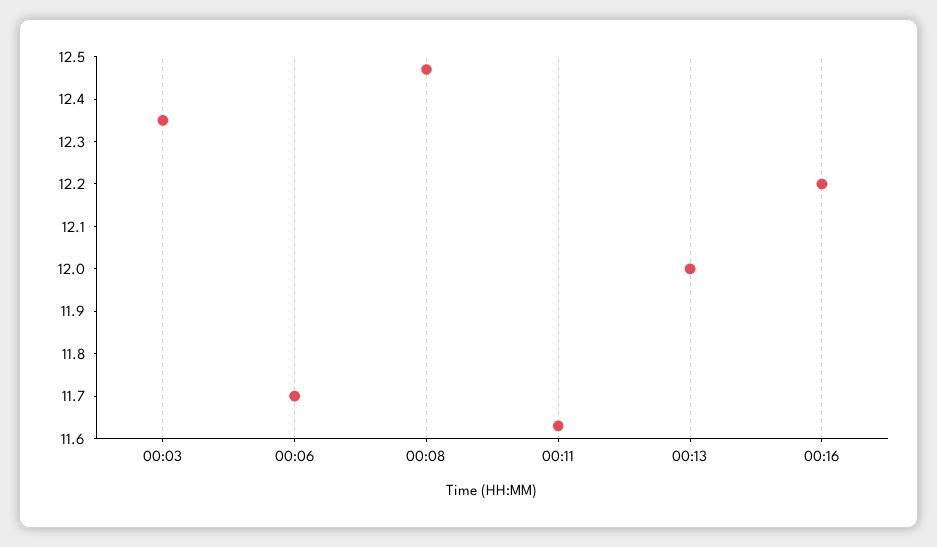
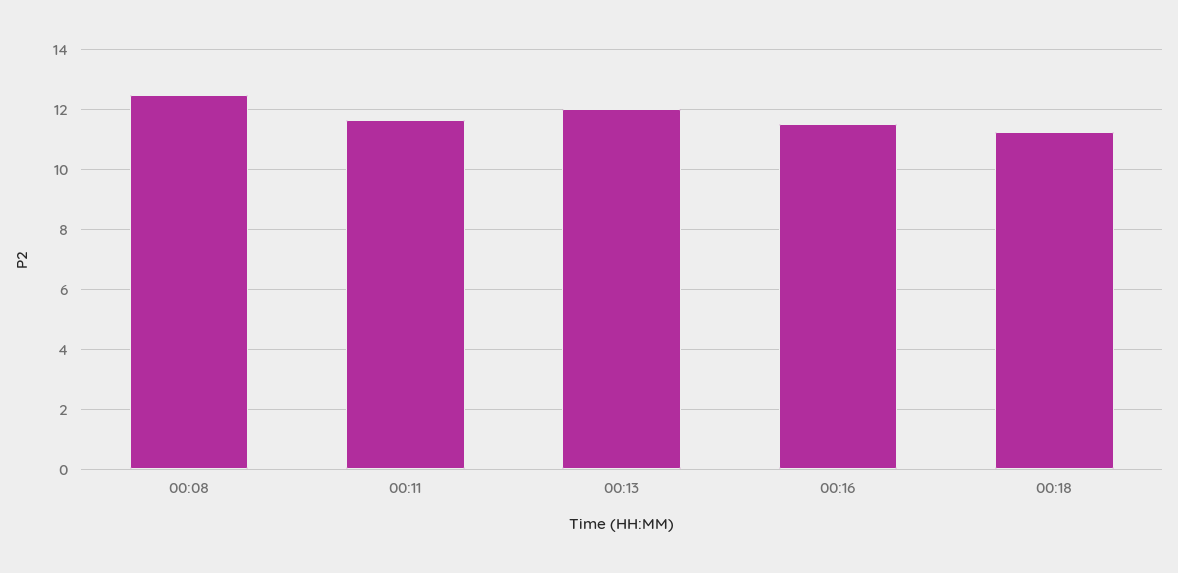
00:03: 12.35 -> none
00:06: 11.7 -> none
00:16: 12.2 -> 11.5
00:18: none -> 11.25

